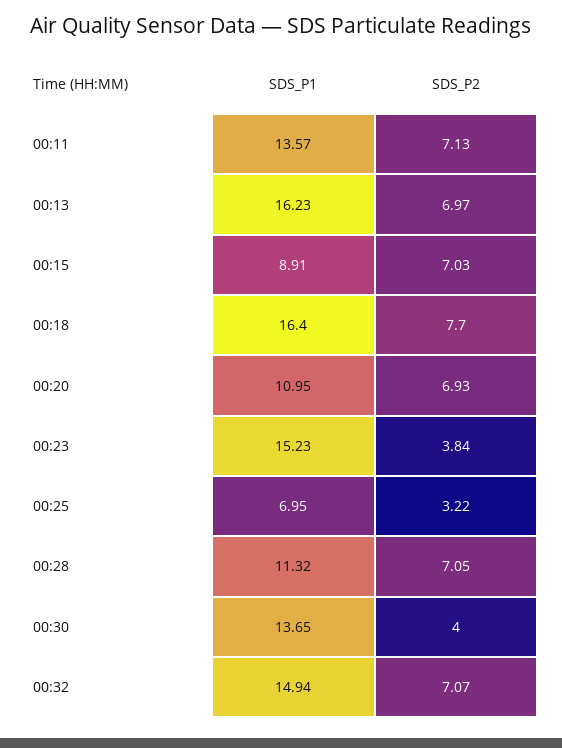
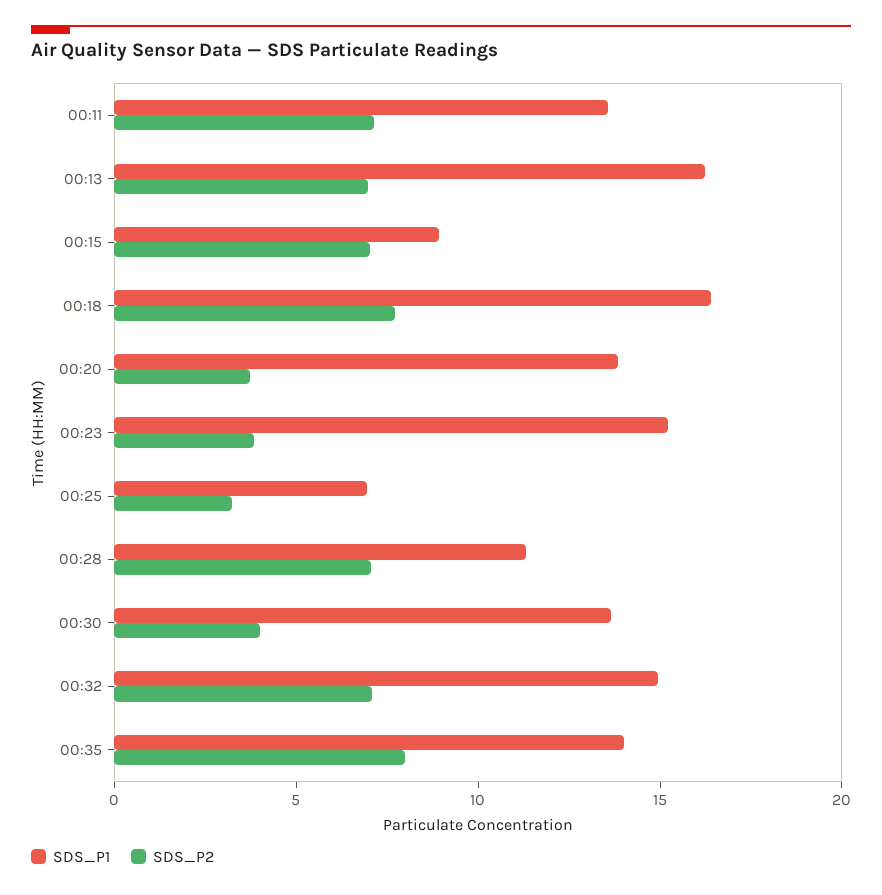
SDS_P1, 00:20: 10.95 -> 14
SDS_P2, 00:20: 6.93 -> 4
SDS_P1, 00:35: none -> 14
SDS_P2, 00:35: none -> 8

